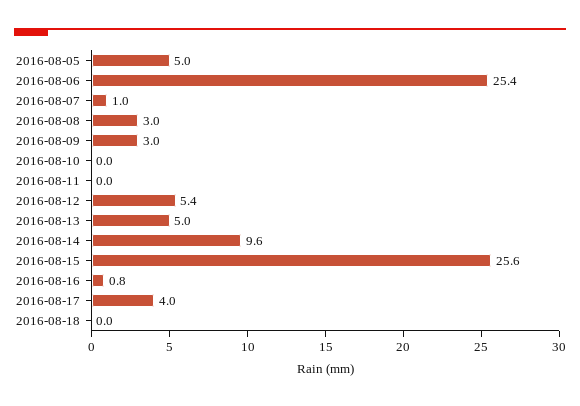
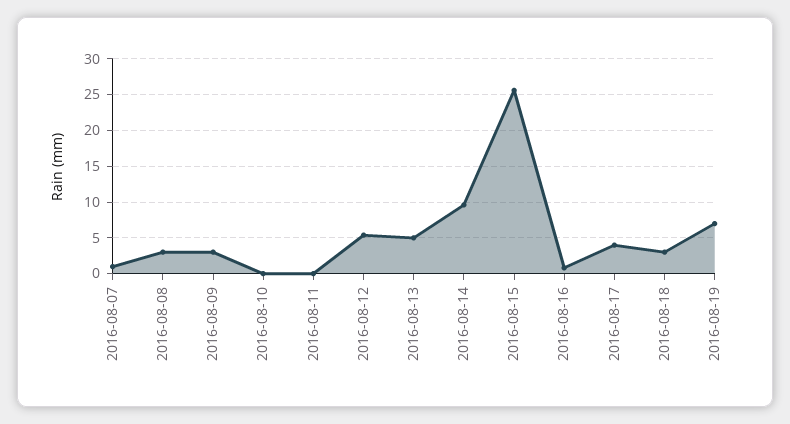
2016-08-05: 5 -> none
2016-08-06: 25.4 -> none
2016-08-18: 0 -> 3
2016-08-19: none -> 7

